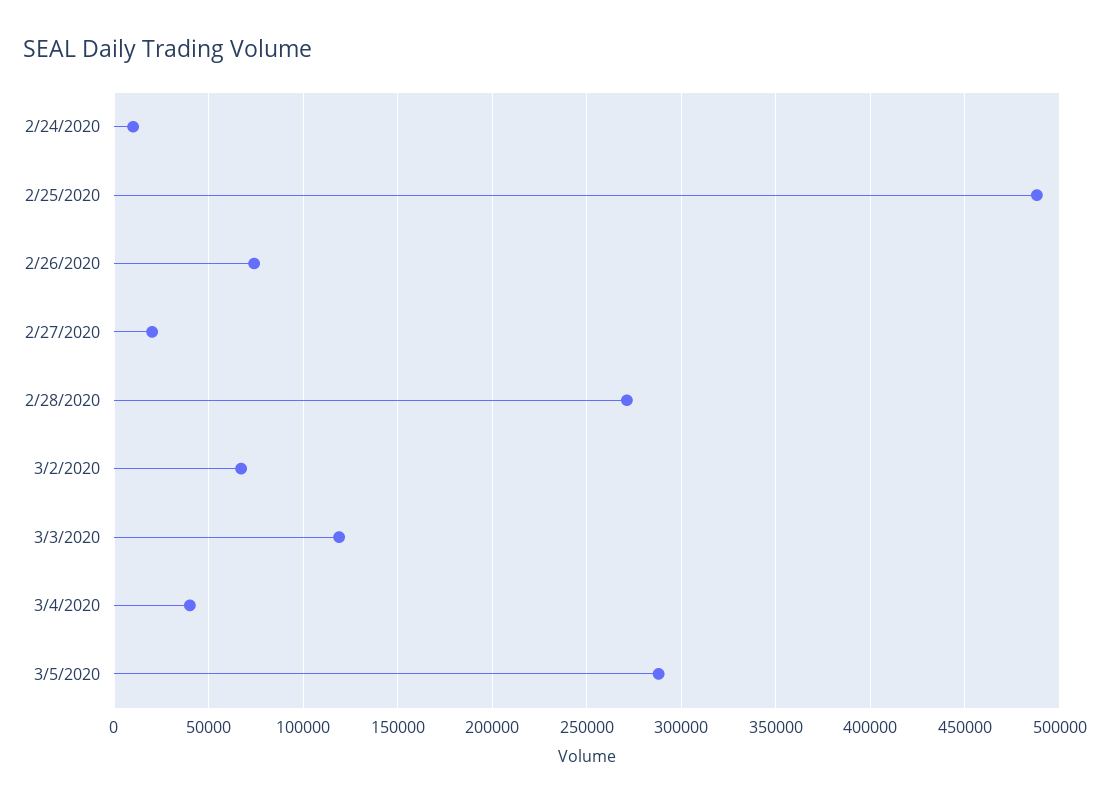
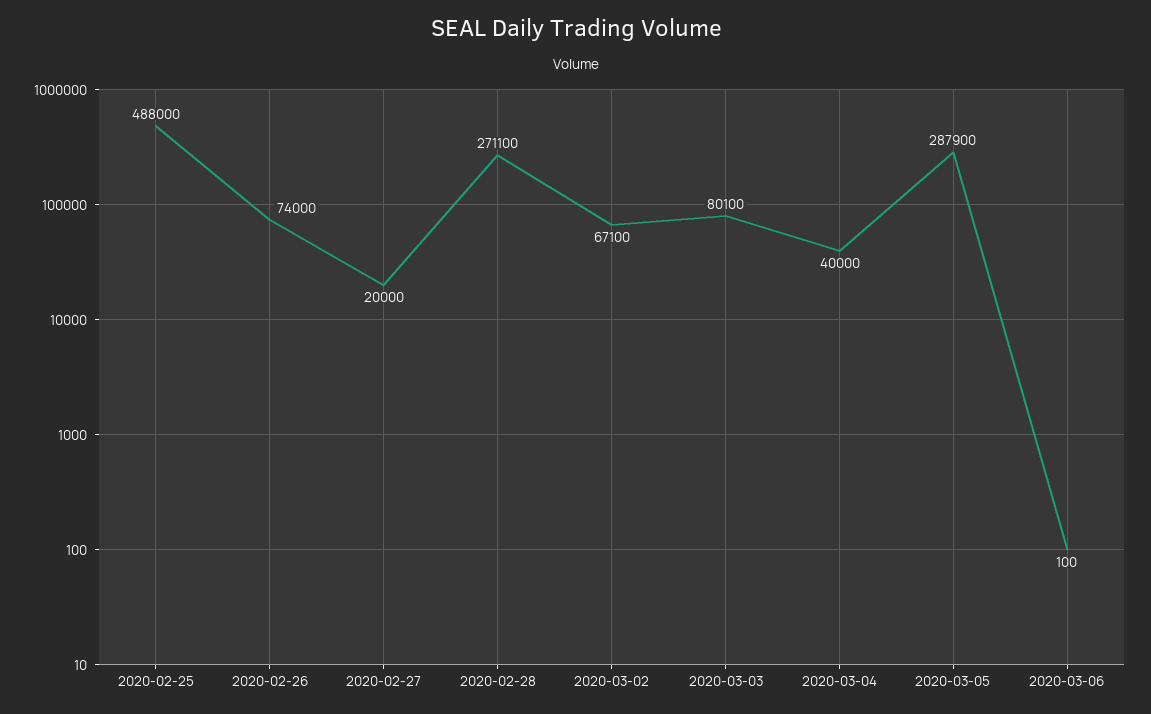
2/24/2020: 10000 -> none
3/3/2020: 120000 -> 80100
2020-03-06: none -> 100

